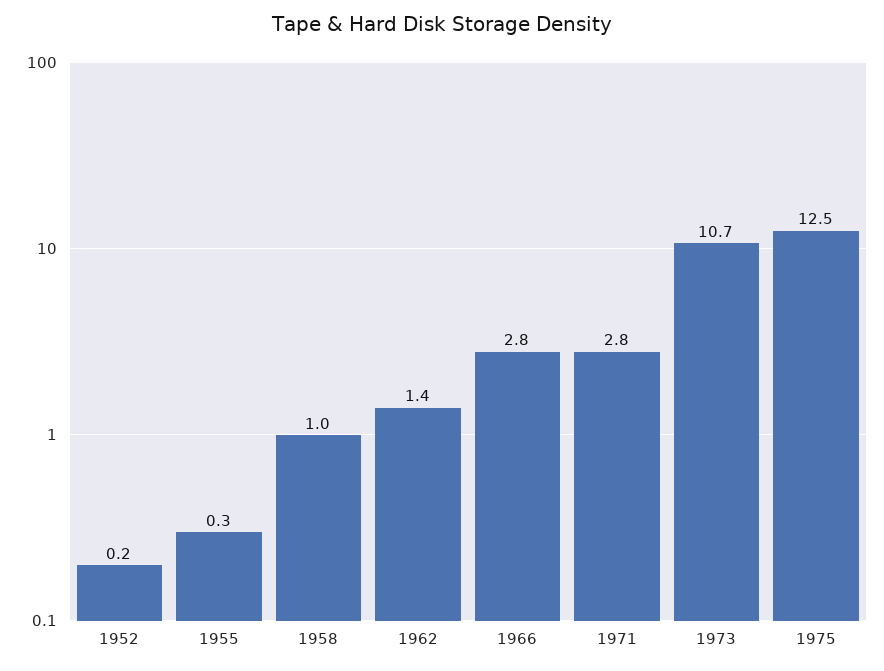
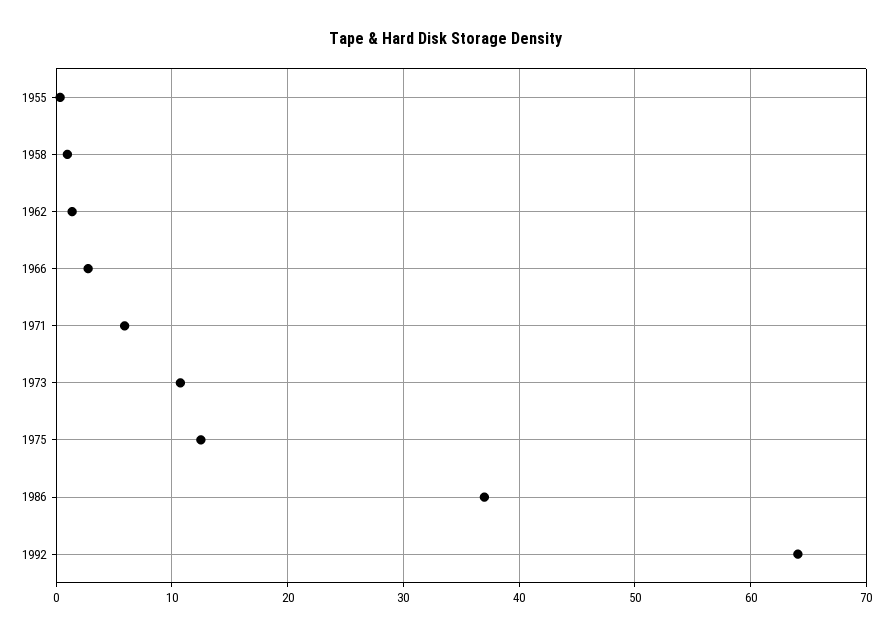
1952: 0.2 -> none
1971: 2.8 -> 6
1986: none -> 37
1992: none -> 64

